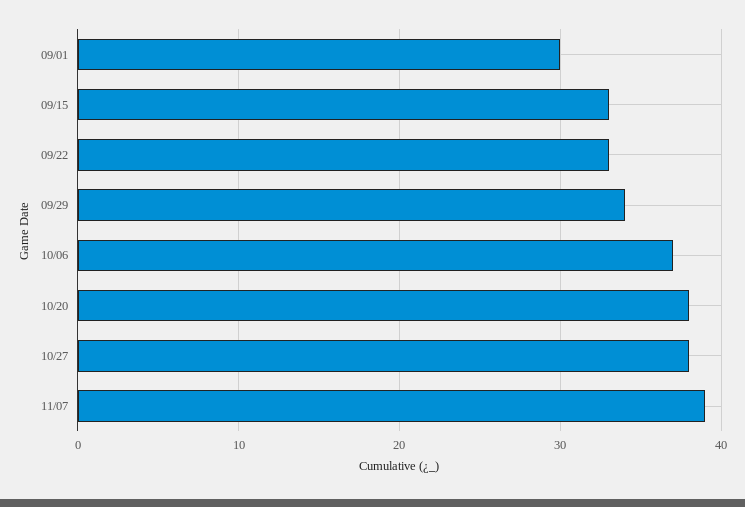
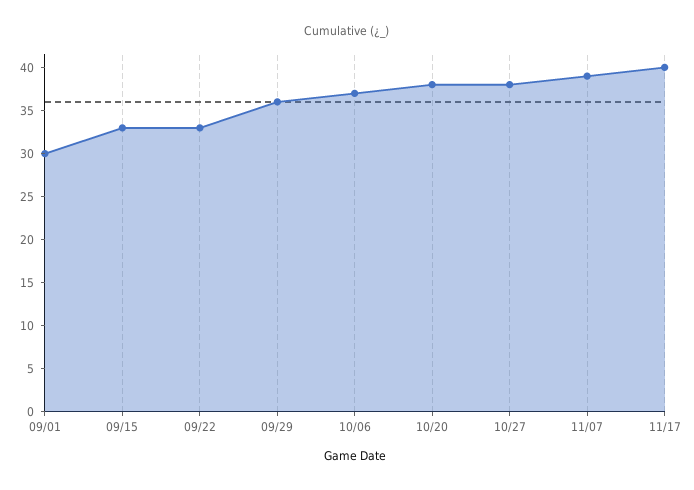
09/29: 34 -> 36
11/17: none -> 40

